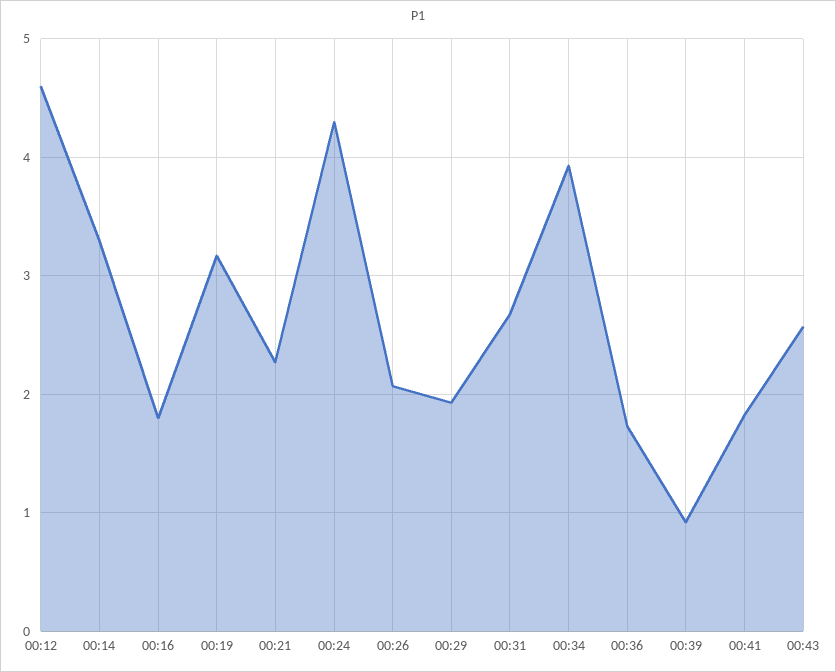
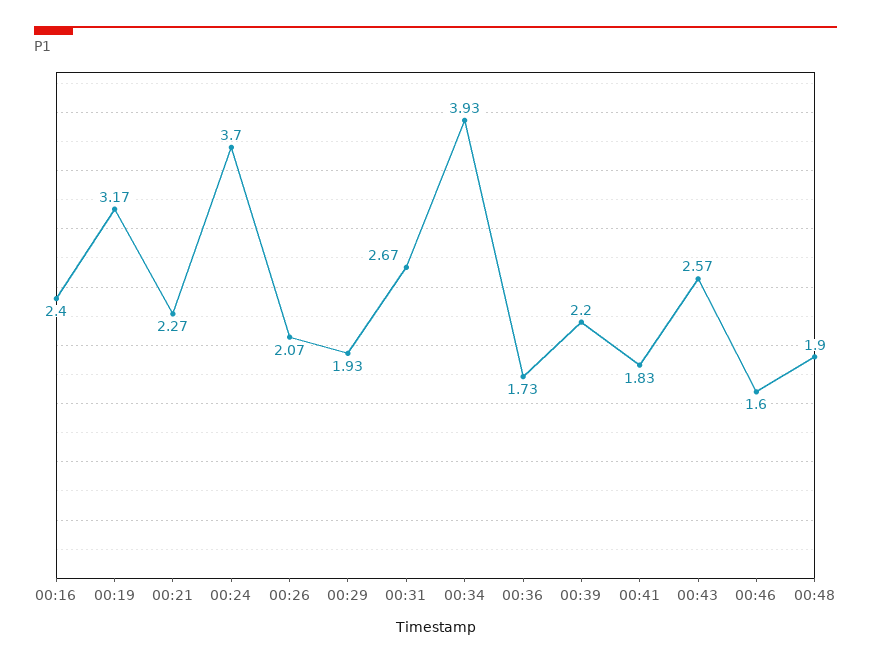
00:12: 4.6 -> none
00:14: 3.3 -> none
00:16: 1.8 -> 2.4
00:24: 4.3 -> 3.7
00:39: 0.9 -> 2.2
00:46: none -> 1.6
00:48: none -> 1.9

